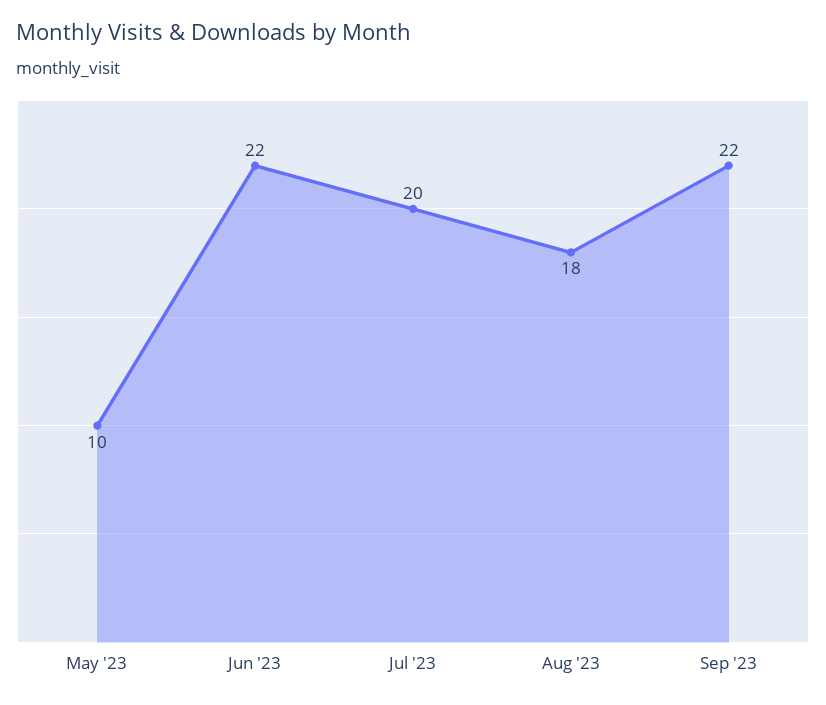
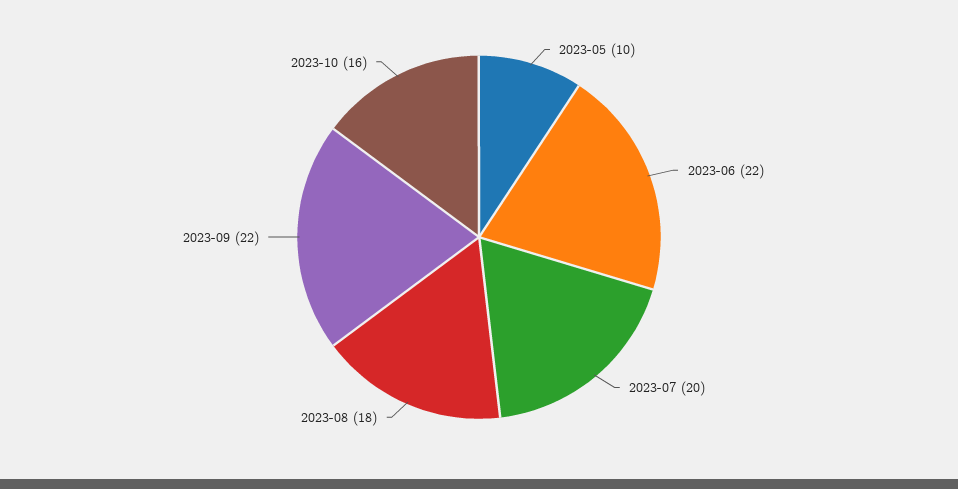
2023-10: none -> 16

